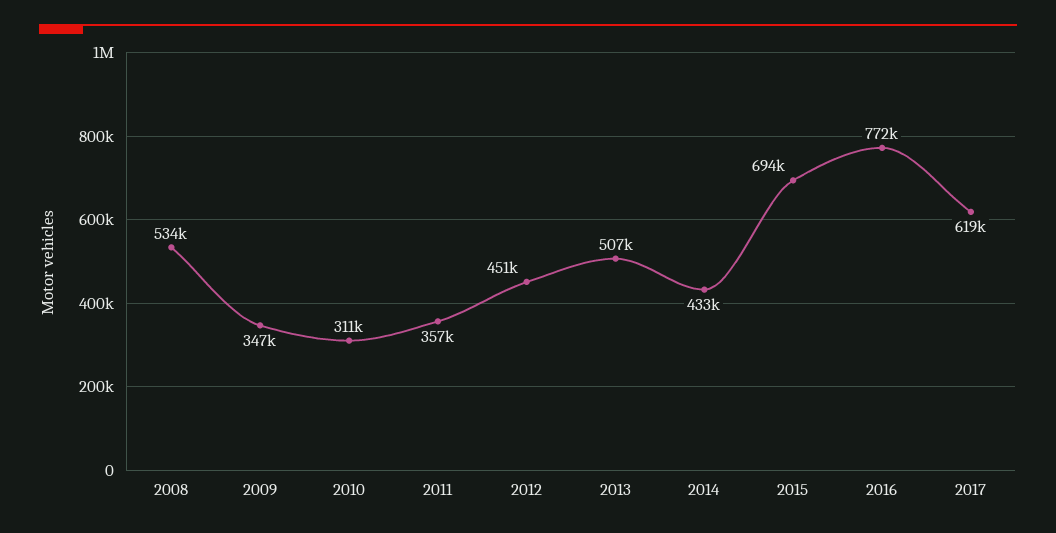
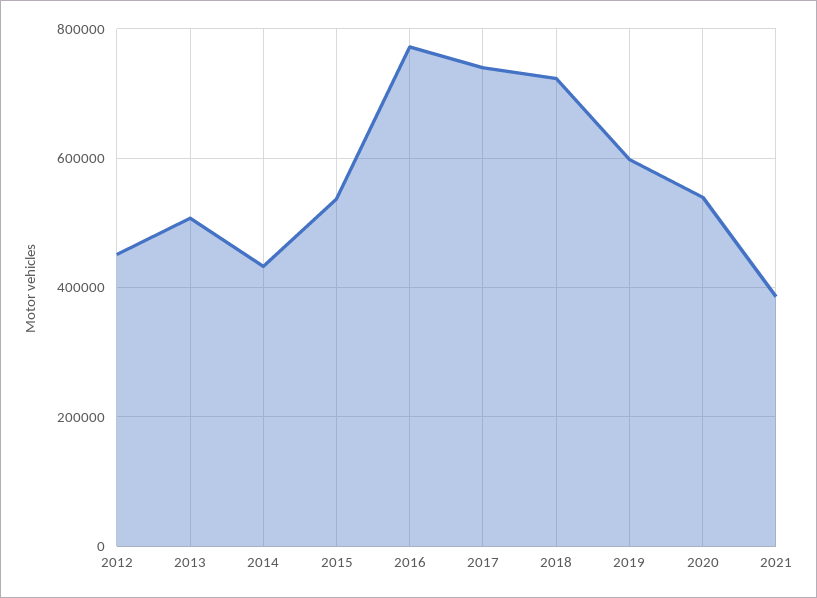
2008: 534000 -> none
2009: 347000 -> none
2010: 311000 -> none
2011: 357000 -> none
2015: 694000 -> 540000
2017: 619000 -> 740000
2018: none -> 720000
2019: none -> 600000
2020: none -> 540000
2021: none -> 380000

